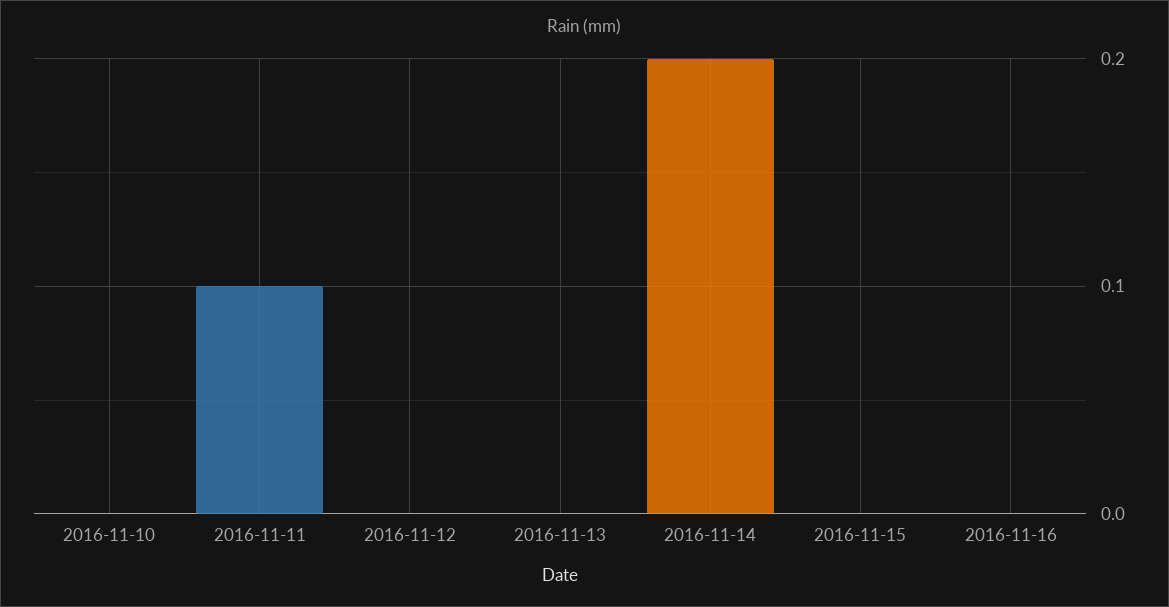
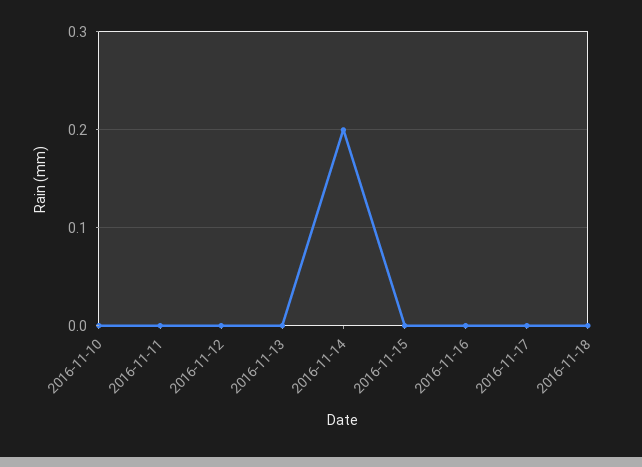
2016-11-11: 0.1 -> 0
2016-11-17: none -> 0
2016-11-18: none -> 0

